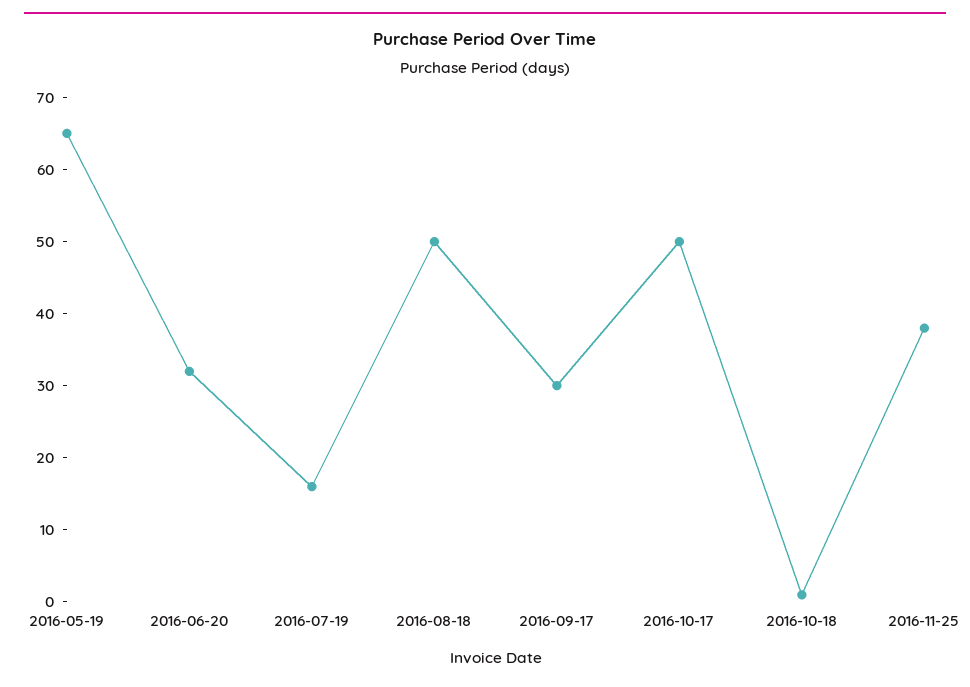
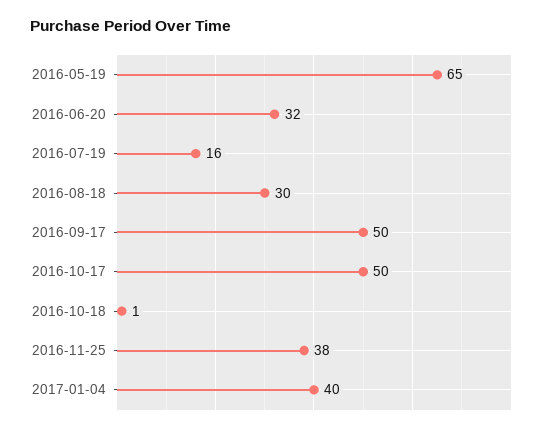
2016-08-18: 50 -> 30
2016-09-17: 30 -> 50
2017-01-04: none -> 40

